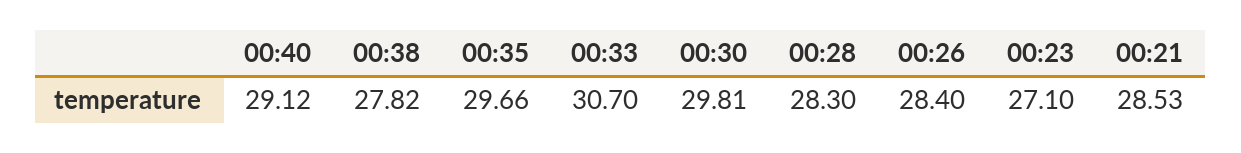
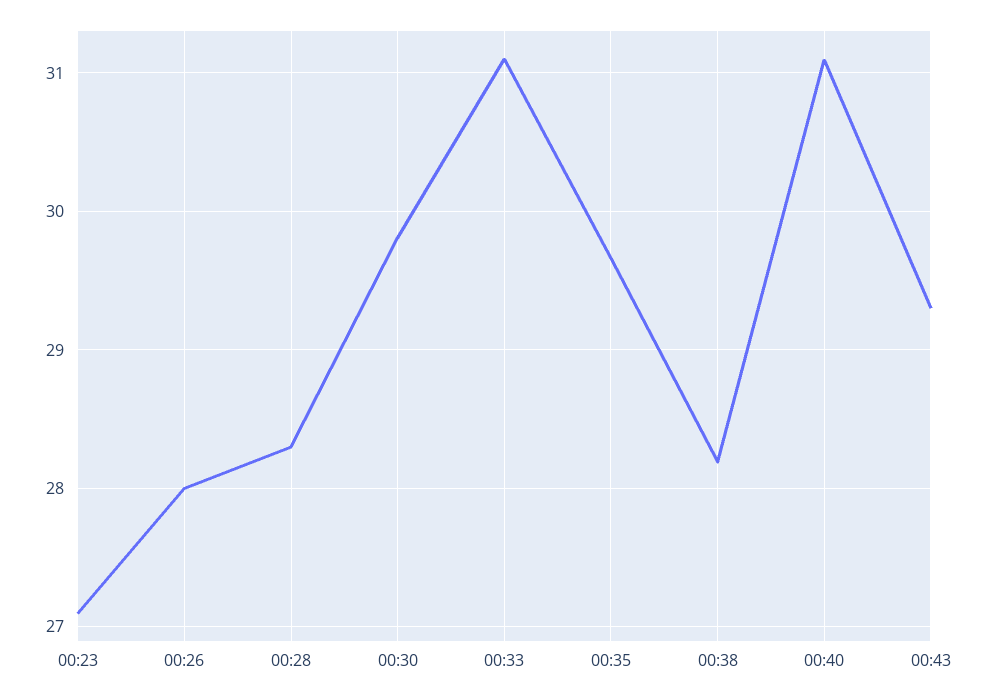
00:40: 29.12 -> 31.1
00:38: 27.82 -> 28.2
00:33: 30.7 -> 31.1
00:26: 28.4 -> 28
00:21: 28.53 -> none
00:43: none -> 29.3

